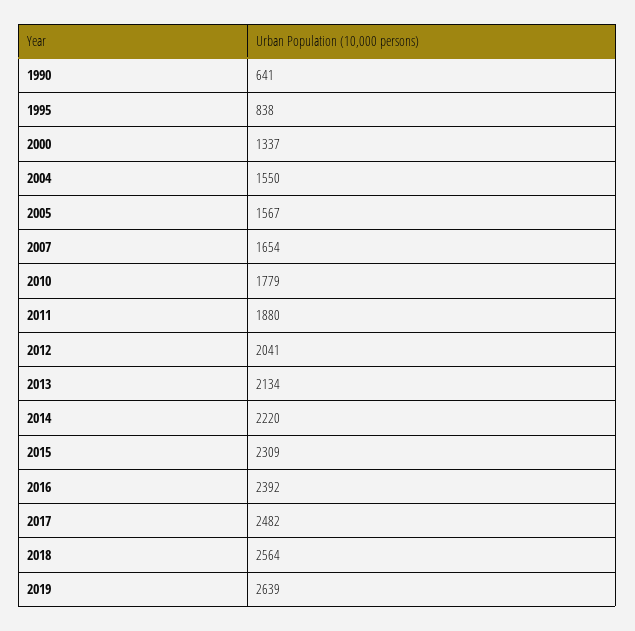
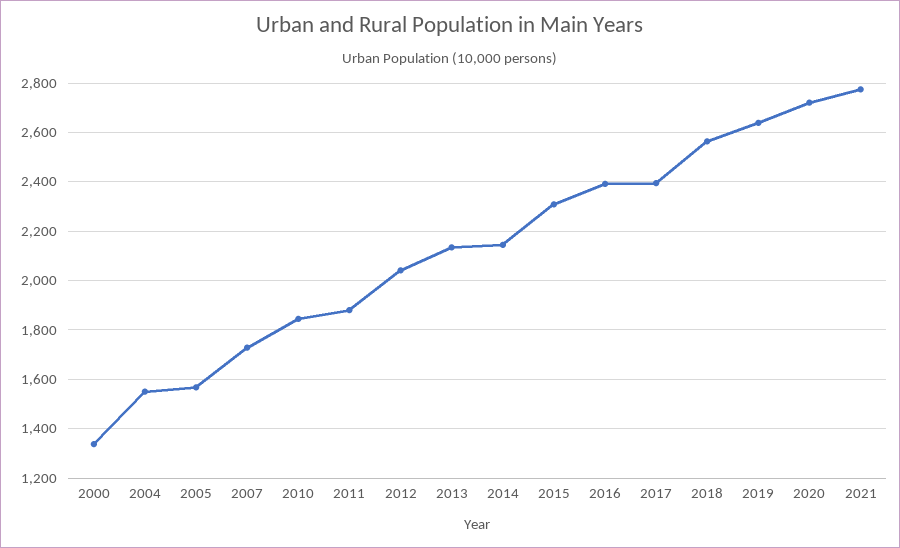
1990: 641 -> none
1995: 838 -> none
2007: 1654 -> 1725
2010: 1779 -> 1850
2014: 2220 -> 2150
2017: 2482 -> 2400
2020: none -> 2725
2021: none -> 2775

